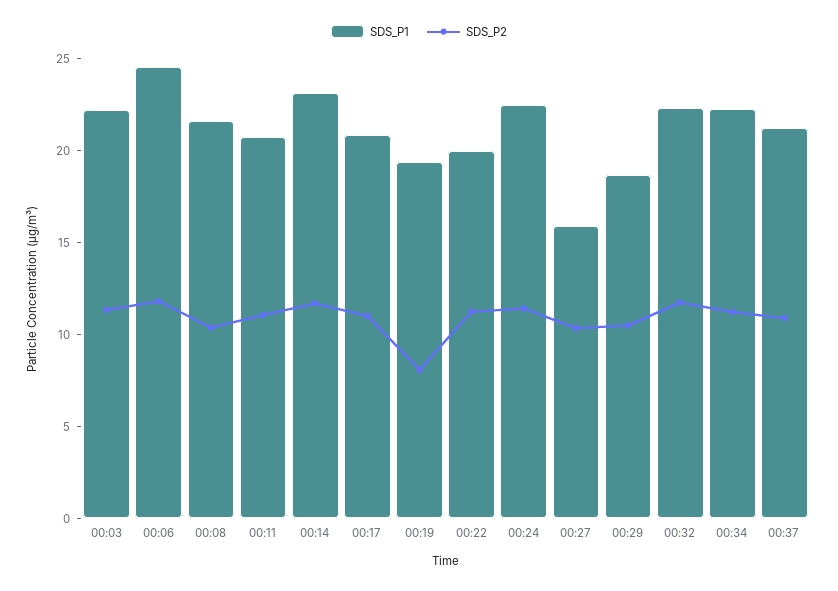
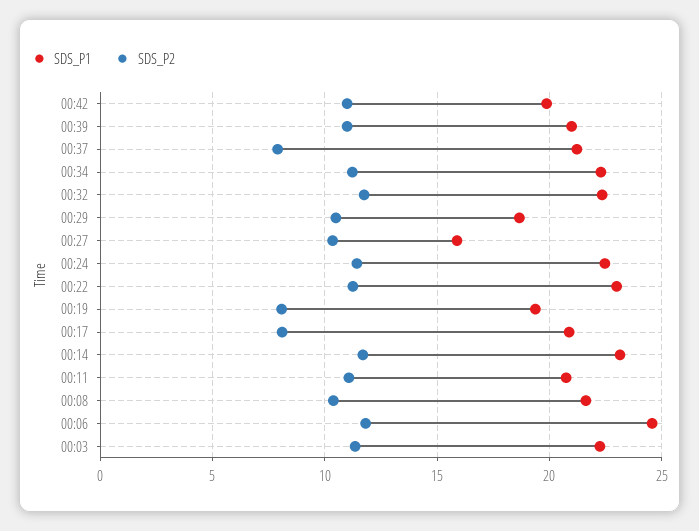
SDS_P2, 00:17: 11 -> 8
SDS_P1, 00:22: 20 -> 23
SDS_P2, 00:37: 11 -> 8
SDS_P1, 00:42: none -> 20
SDS_P2, 00:42: none -> 11
SDS_P1, 00:39: none -> 21
SDS_P2, 00:39: none -> 11

